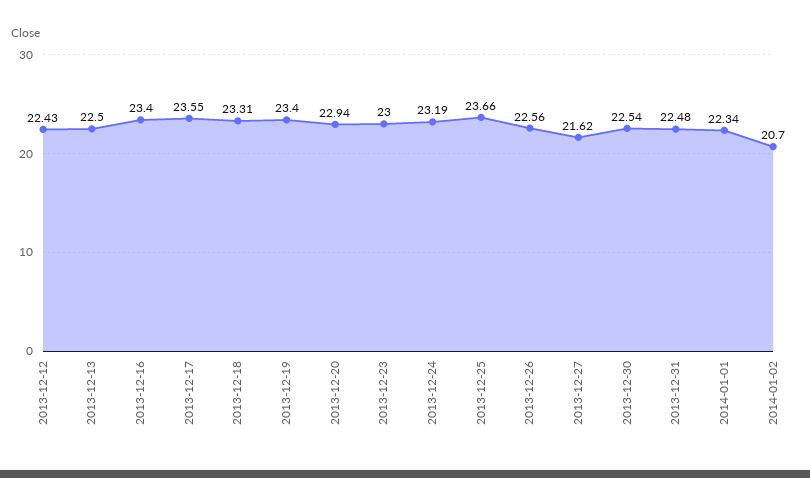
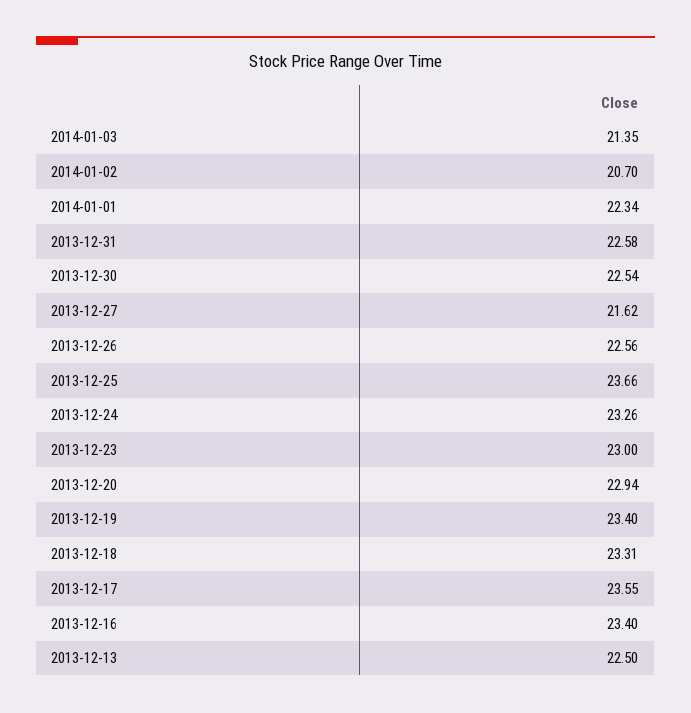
2013-12-12: 22.43 -> none
2013-12-24: 23.19 -> 23.26
2013-12-31: 22.48 -> 22.58
2014-01-03: none -> 21.35

